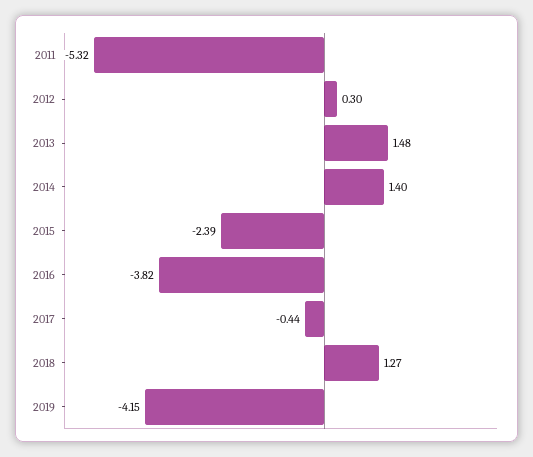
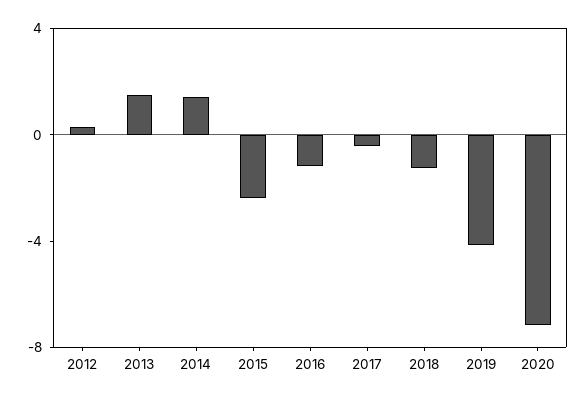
2011: -5.32 -> none
2016: -3.82 -> -1
2018: 1.27 -> -1
2020: none -> -7

